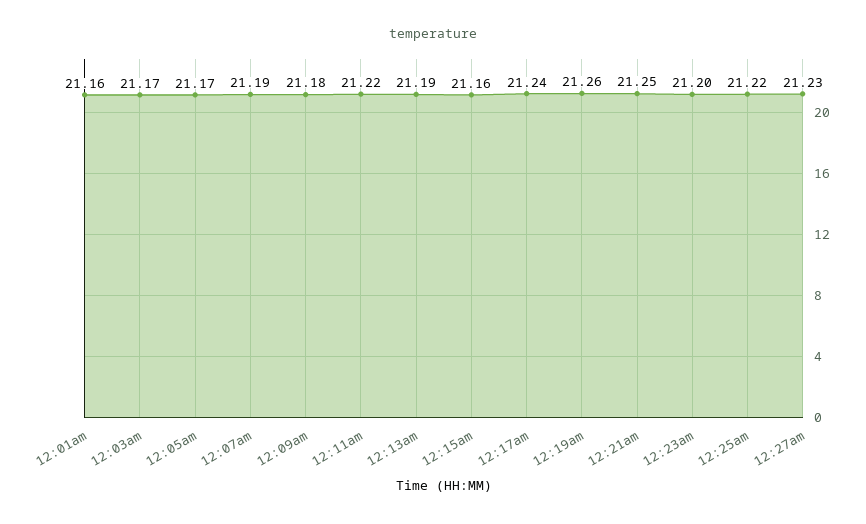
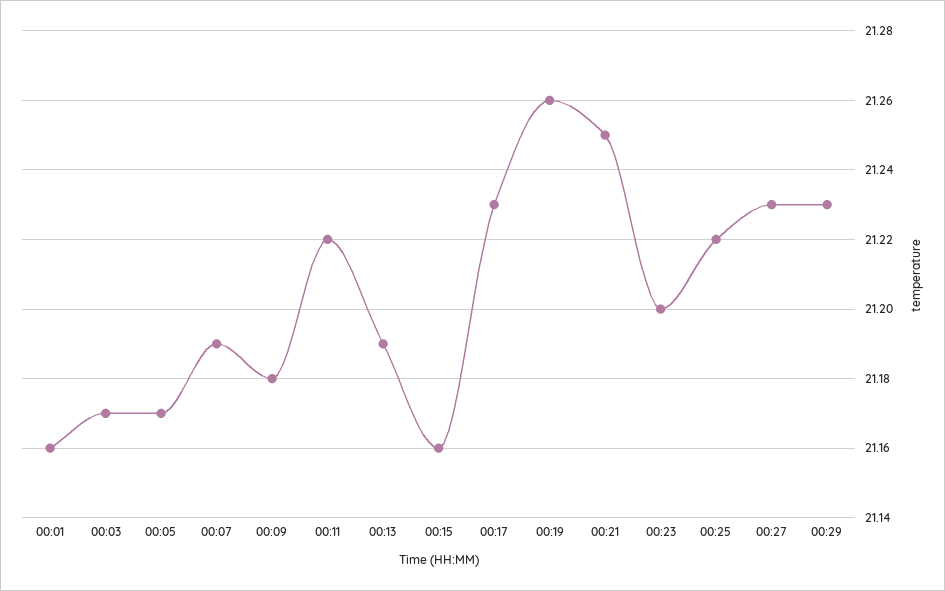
12:17am: 21.24 -> 21.23
00:29: none -> 21.23

